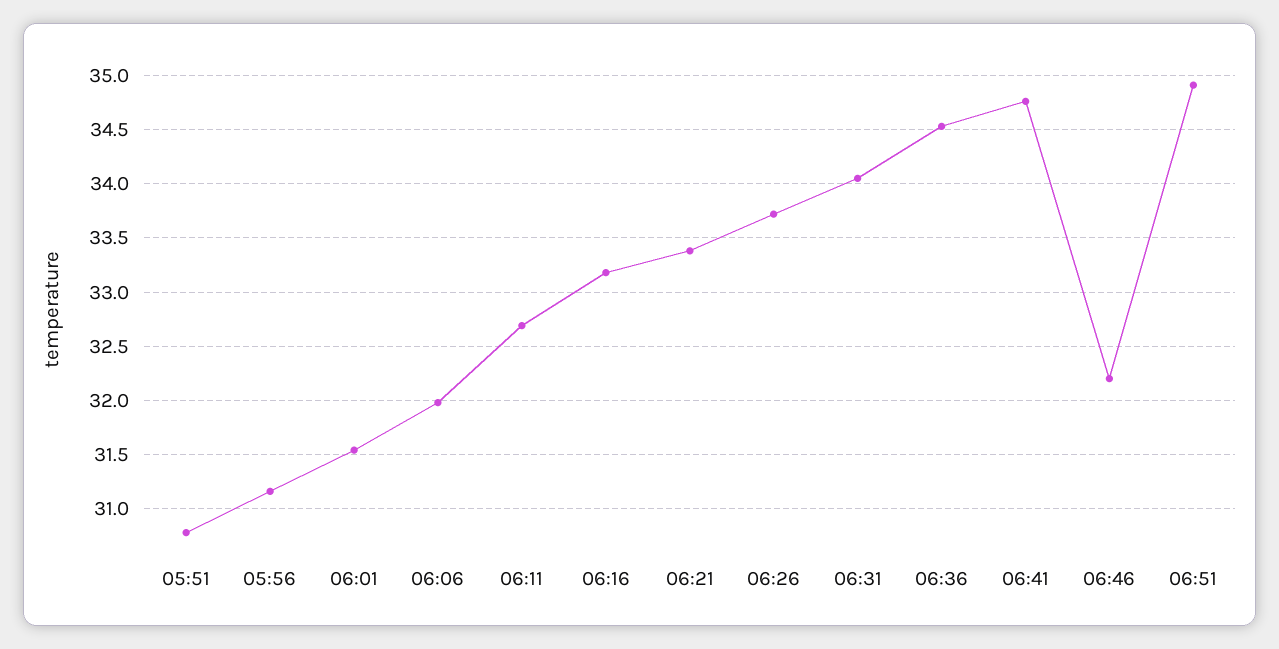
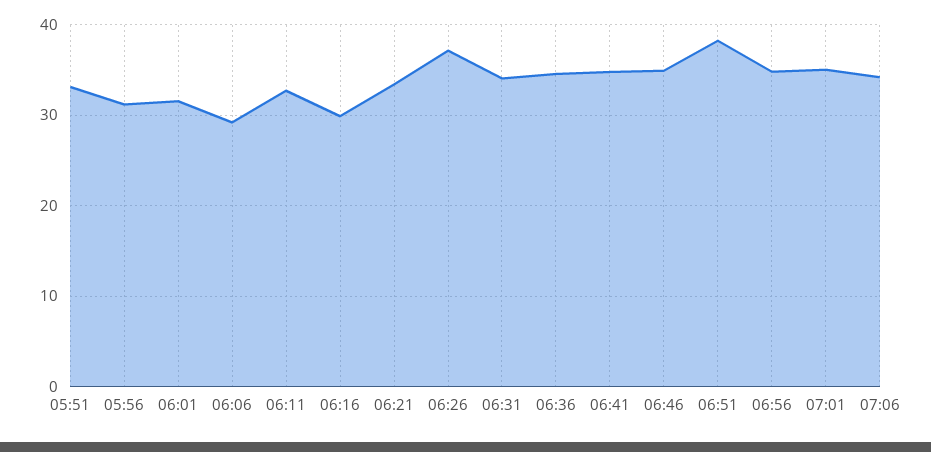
05:51: 30.8 -> 33
06:06: 32 -> 29
06:16: 33.2 -> 30
06:26: 33.7 -> 37
06:46: 32.2 -> 35
06:51: 34.9 -> 38
06:56: none -> 35
07:01: none -> 35
07:06: none -> 34

